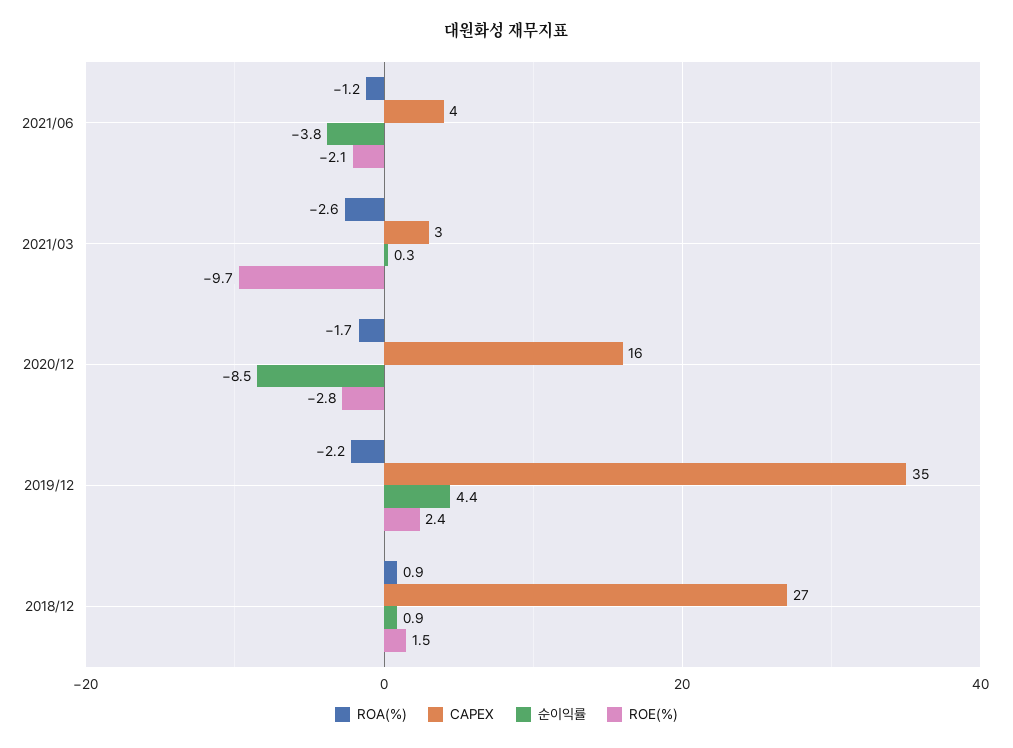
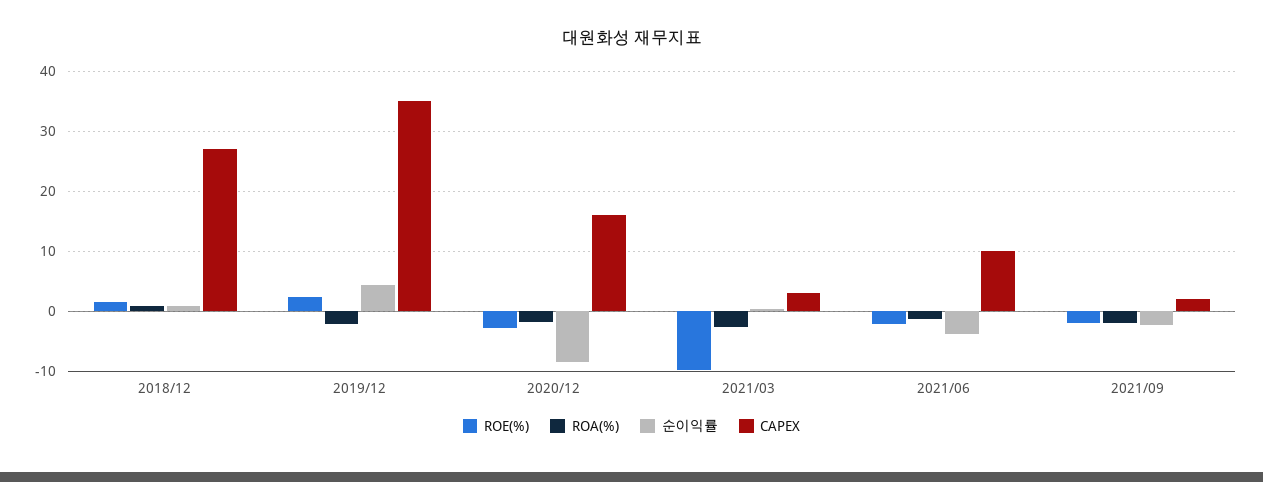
CAPEX, 2021/06: 4 -> 10
ROE(%), 2021/09: none -> -2
ROA(%), 2021/09: none -> -2
순이익률, 2021/09: none -> -2
CAPEX, 2021/09: none -> 2

